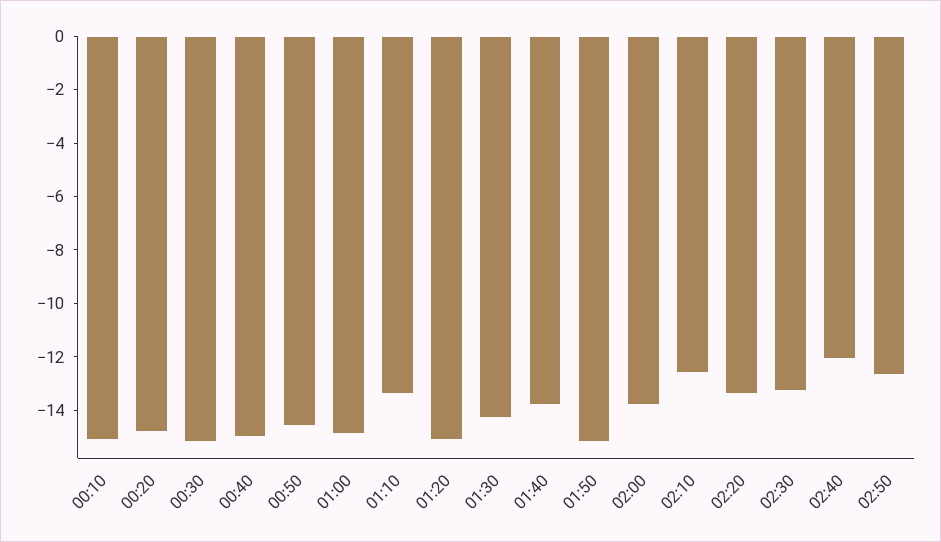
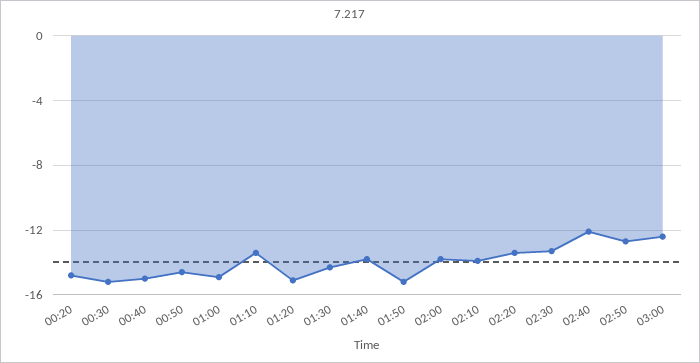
00:10: -15 -> none
02:10: -12.5 -> -14
03:00: none -> -12.5

